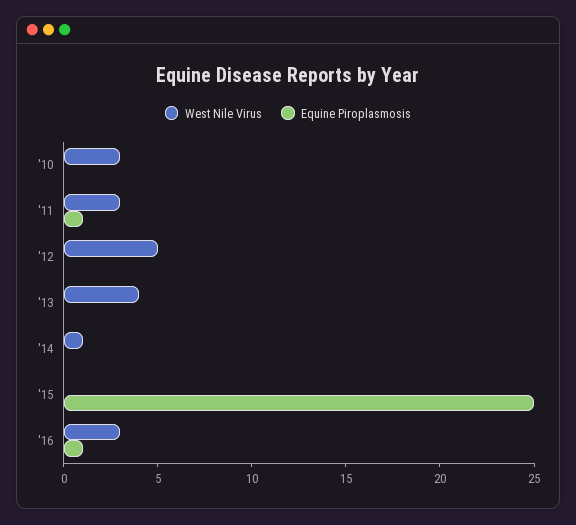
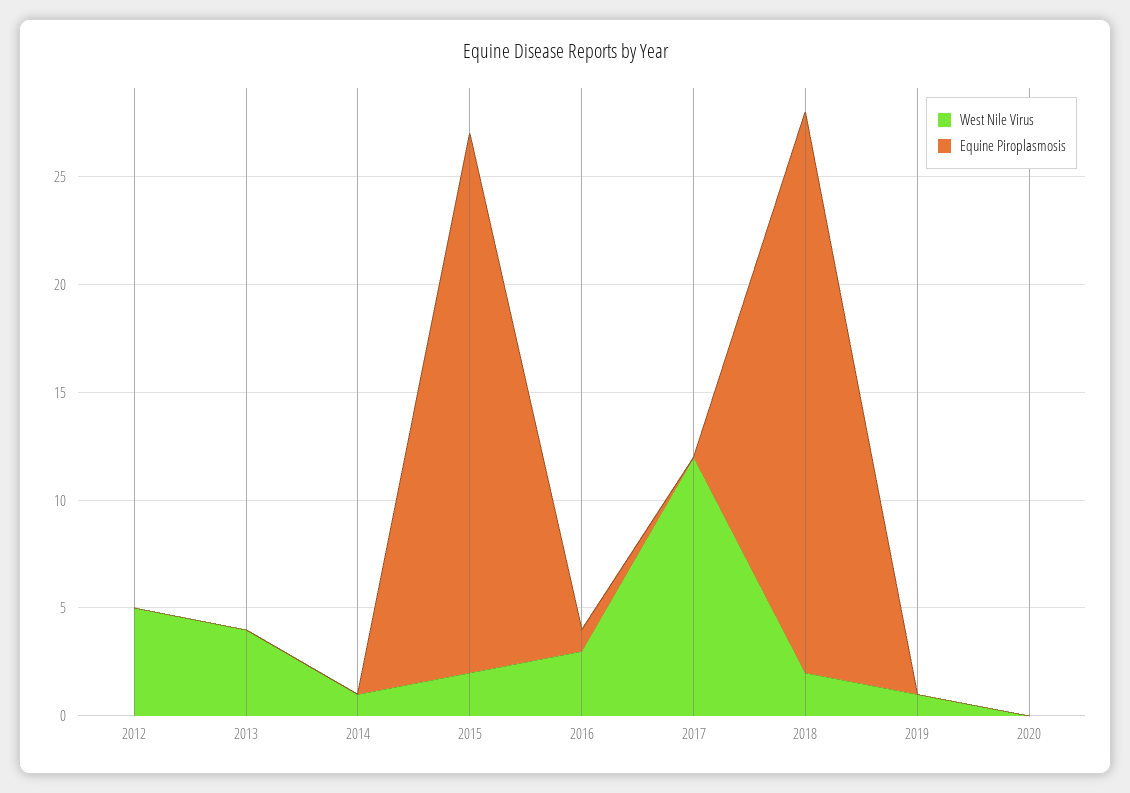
West Nile Virus, '10: 3 -> none
Equine Piroplasmosis, '10: 0 -> none
West Nile Virus, '11: 3 -> none
Equine Piroplasmosis, '11: 1 -> none
West Nile Virus, '15: 0 -> 2
West Nile Virus, 2017: none -> 12
Equine Piroplasmosis, 2017: none -> 0
West Nile Virus, 2018: none -> 2
Equine Piroplasmosis, 2018: none -> 26
West Nile Virus, 2019: none -> 1
Equine Piroplasmosis, 2019: none -> 0
West Nile Virus, 2020: none -> 0
Equine Piroplasmosis, 2020: none -> 0

